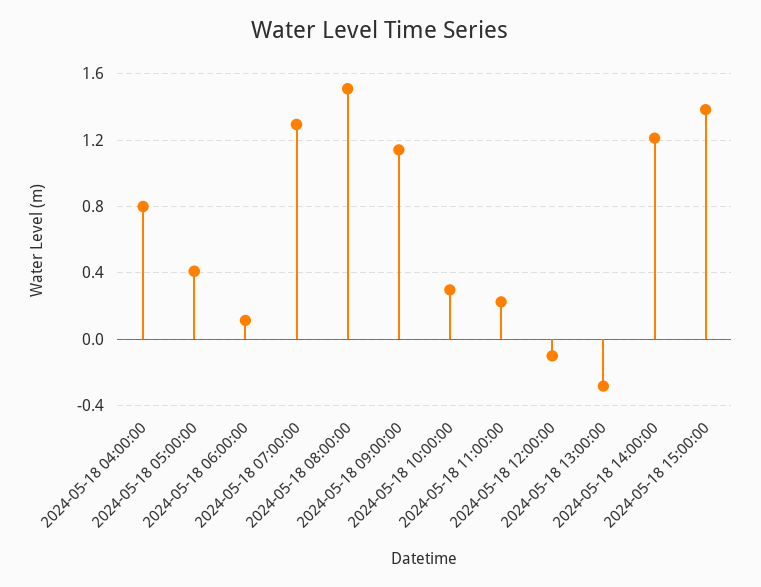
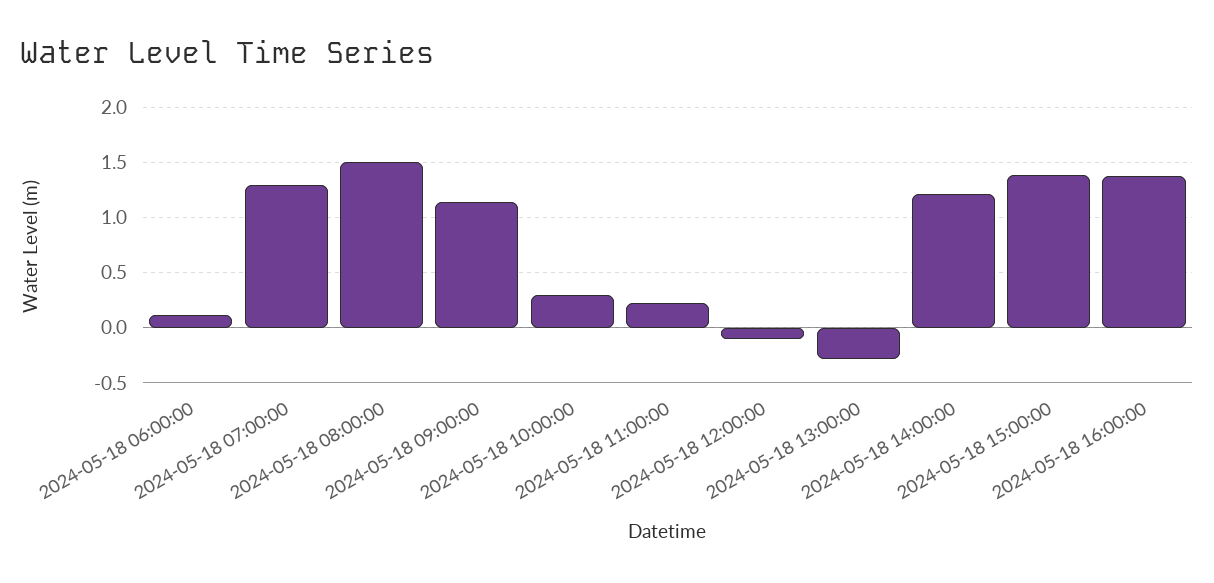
2024-05-18 04:00:00: 0.8 -> none
2024-05-18 05:00:00: 0.4 -> none
2024-05-18 16:00:00: none -> 1.4

